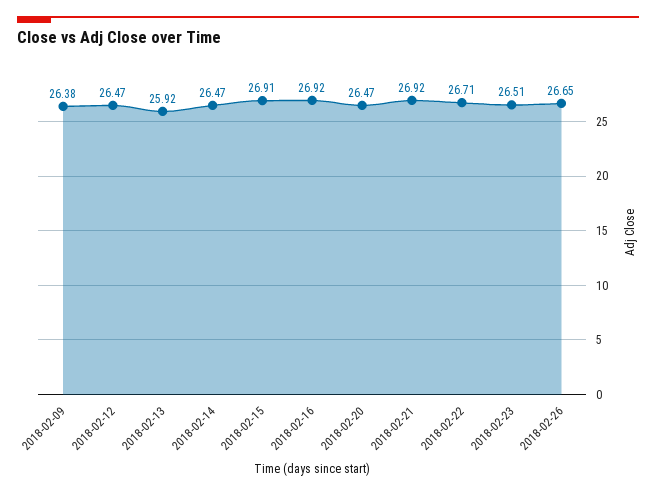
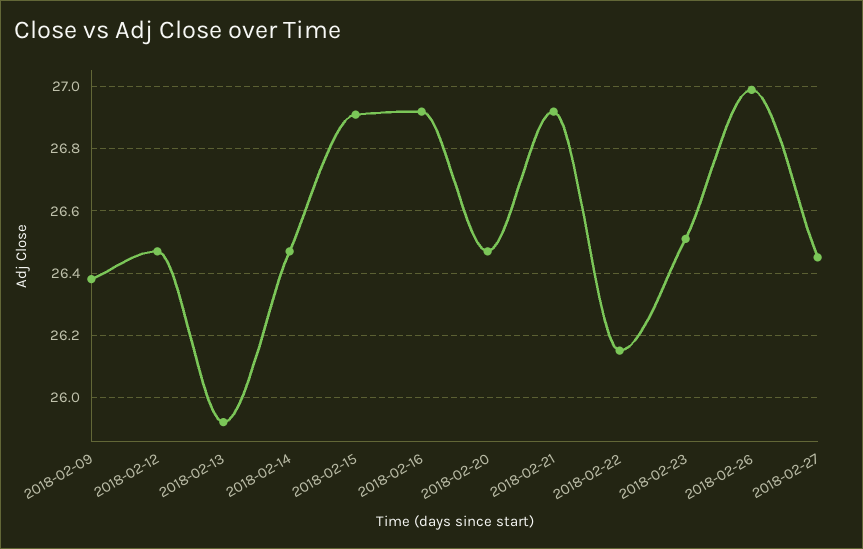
2018-02-22: 26.71 -> 26.15
2018-02-26: 26.65 -> 27
2018-02-27: none -> 26.45

